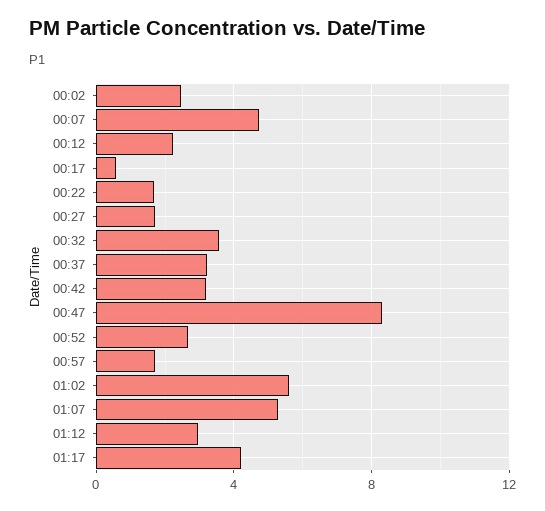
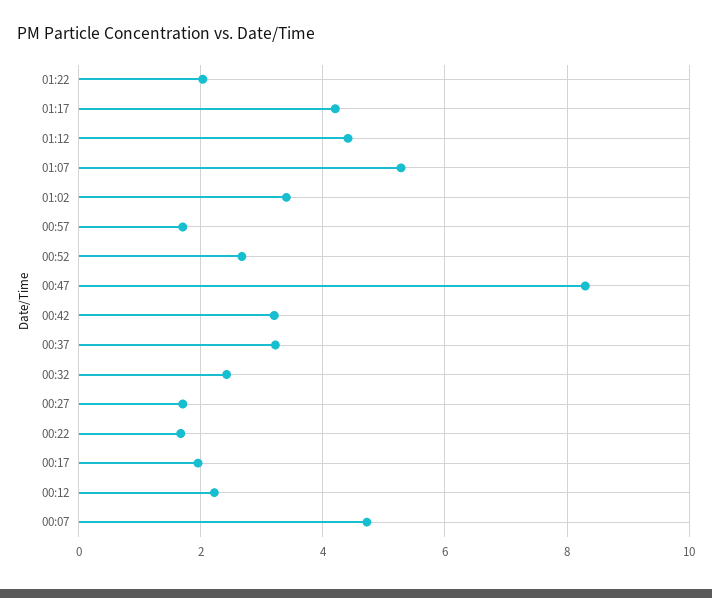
00:02: 2.5 -> none
00:17: 0.5 -> 2
00:32: 3.5 -> 2.4
01:02: 5.5 -> 3.4
01:12: 3 -> 4.4
01:22: none -> 2

